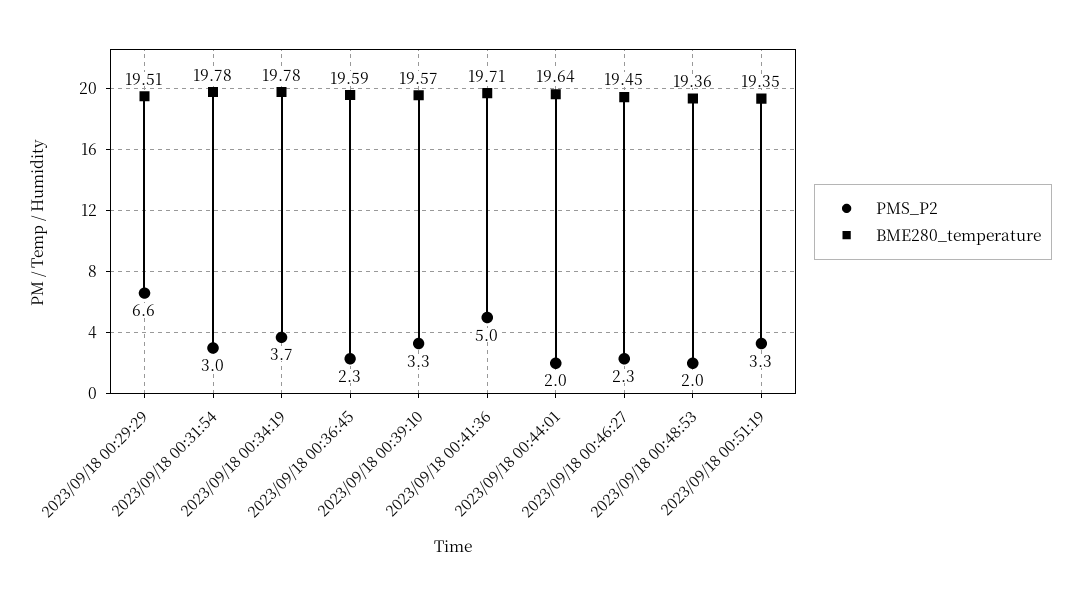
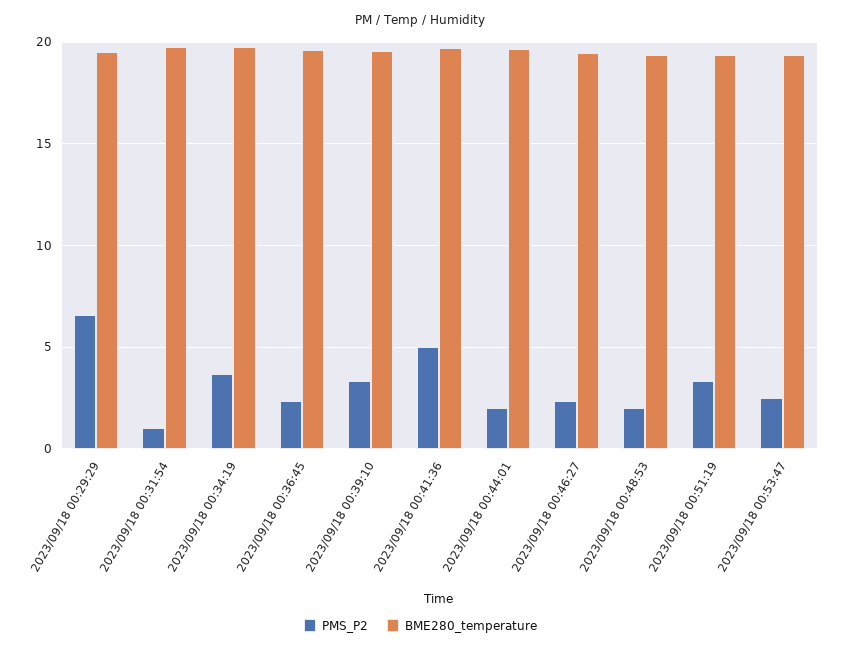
PMS_P2, 2023/09/18 00:31:54: 3 -> 1
PMS_P2, 2023/09/18 00:53:47: none -> 2.5
BME280_temperature, 2023/09/18 00:53:47: none -> 19.5

